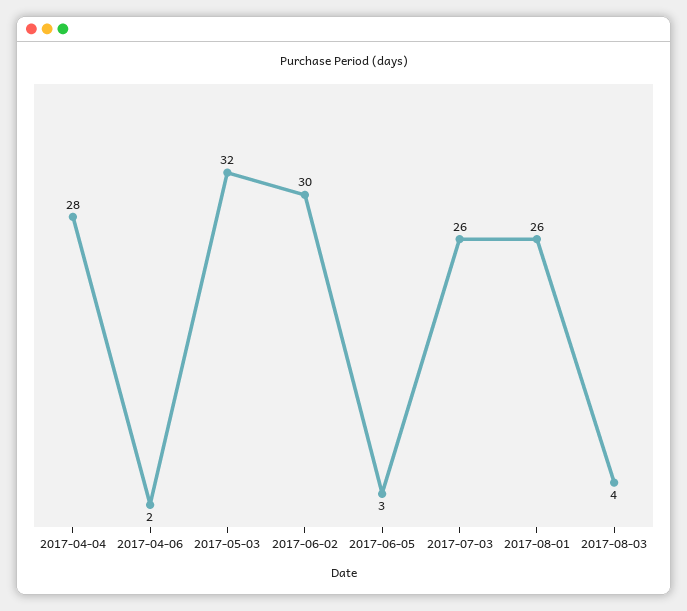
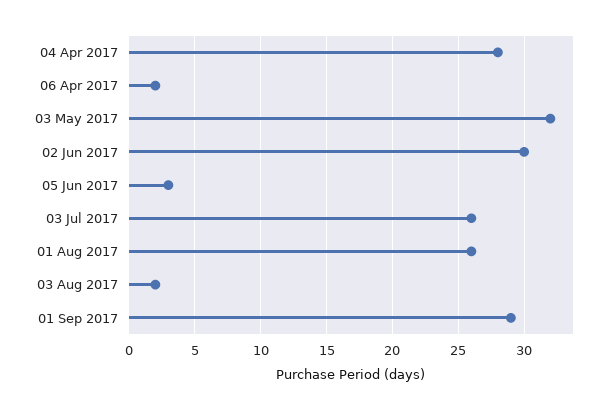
2017-08-03: 4 -> 2
01 Sep 2017: none -> 29

